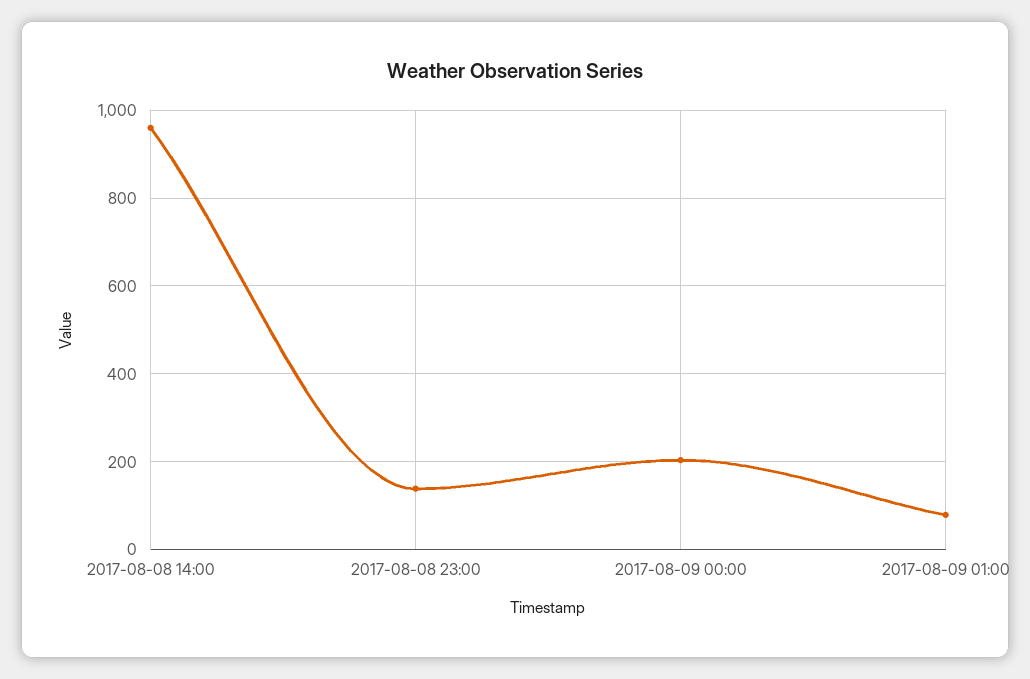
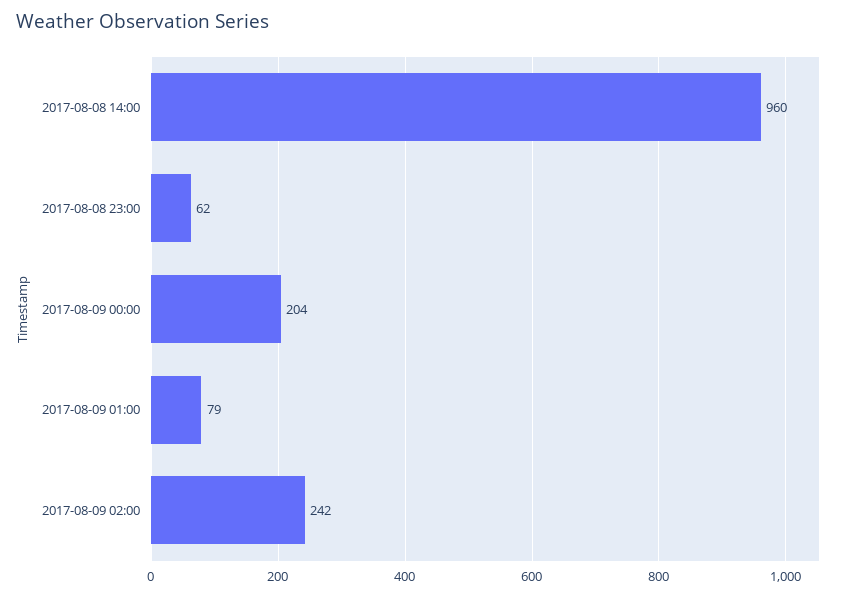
2017-08-08 23:00: 140 -> 62
2017-08-09 02:00: none -> 242

